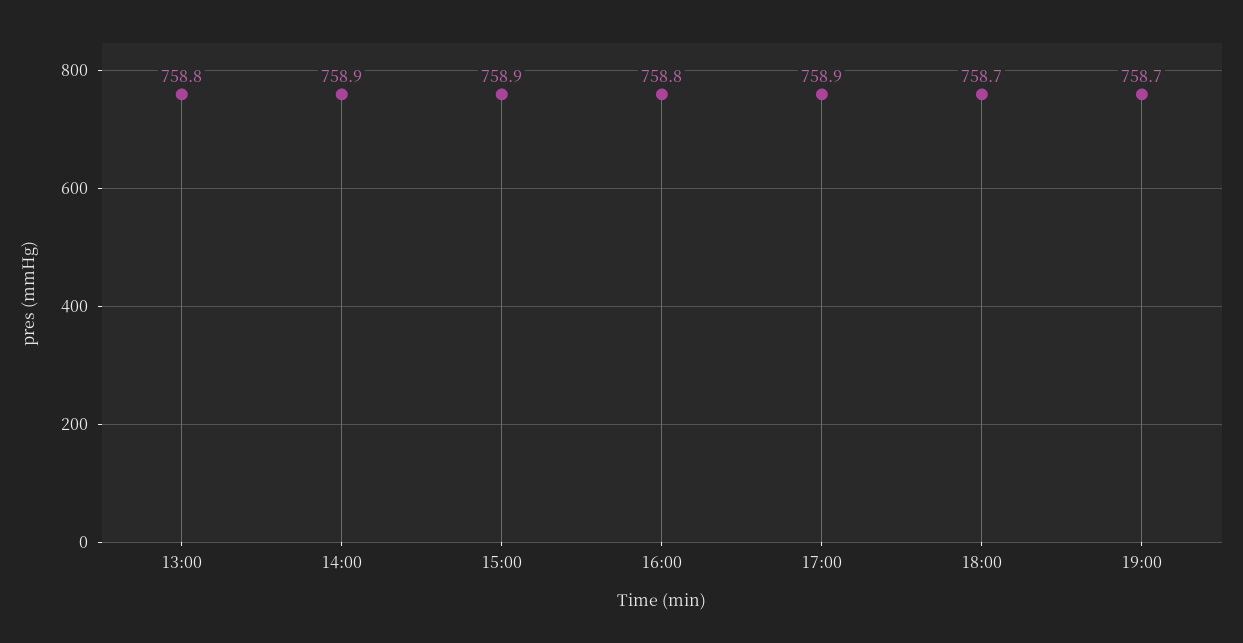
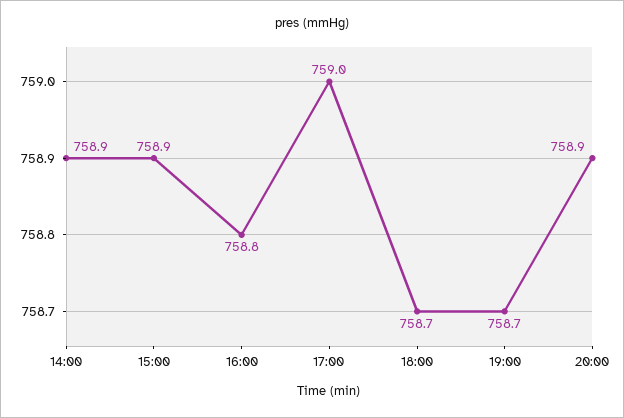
13:00: 758.8 -> none
17:00: 758.9 -> 759
20:00: none -> 758.9

